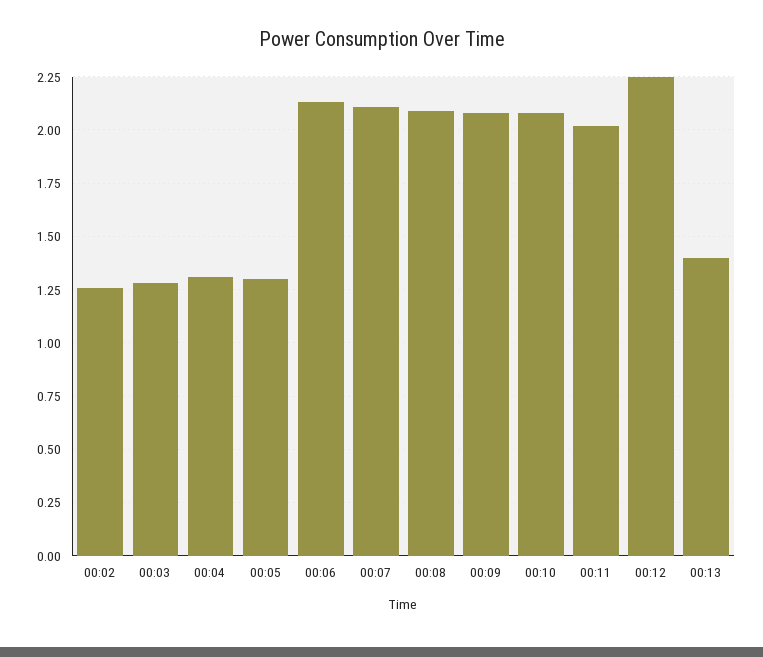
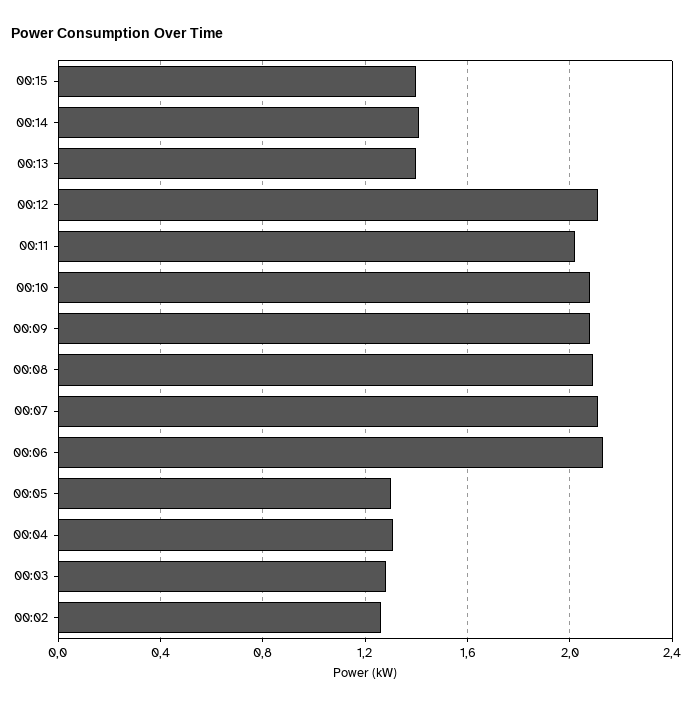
00:12: 2.25 -> 2.1
00:15: none -> 1.4
00:14: none -> 1.4

